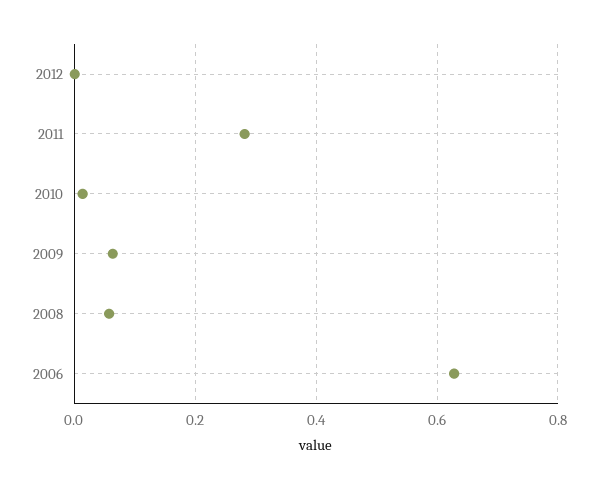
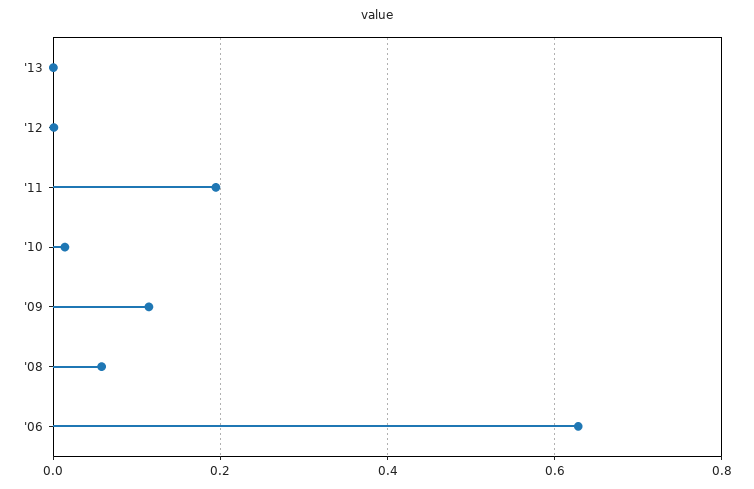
2011: 0.28 -> 0.2
2009: 0.06 -> 0.12
'13: none -> 0

